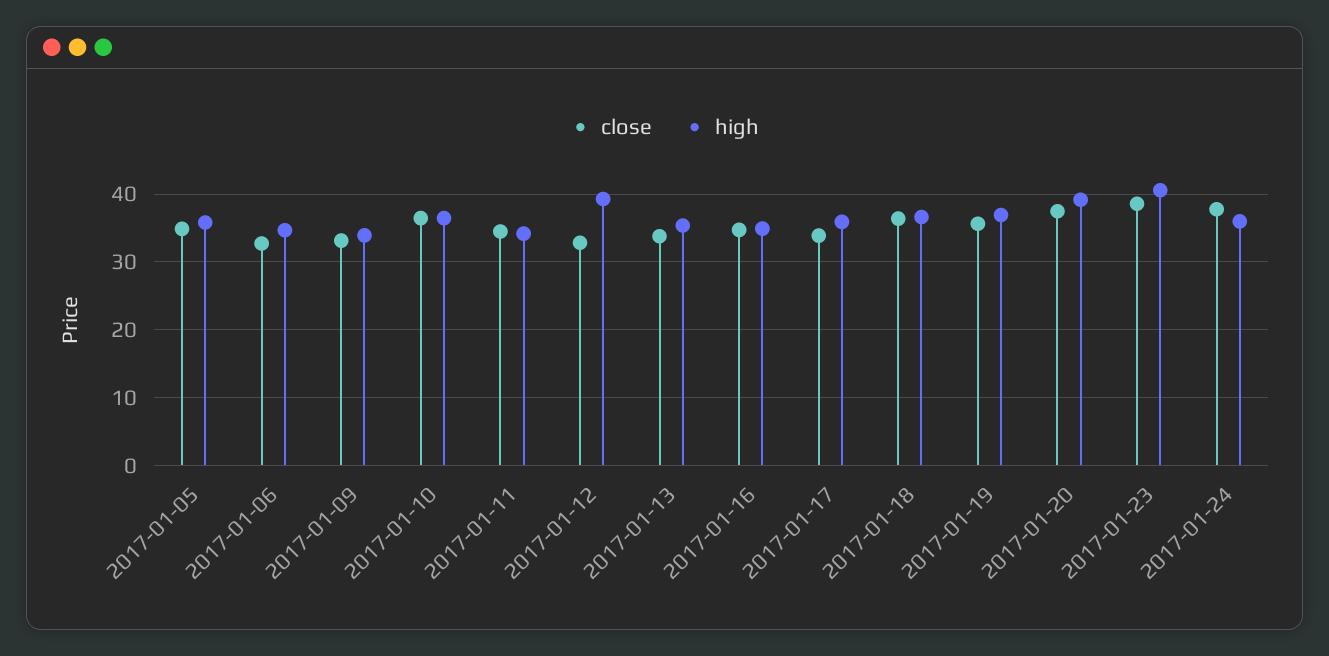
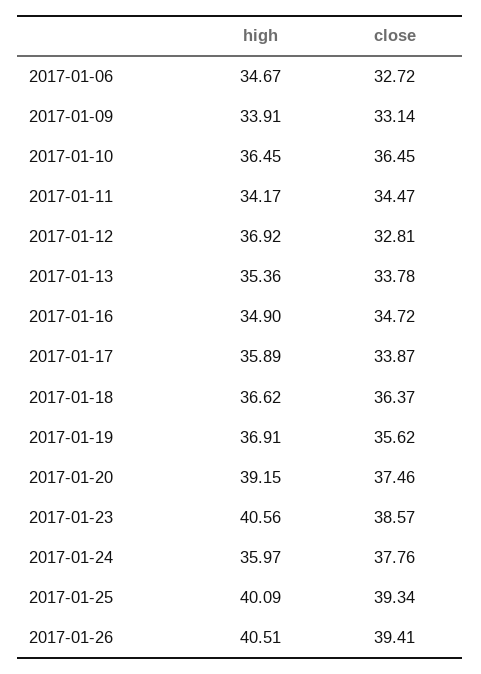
close, 2017-01-05: 35 -> none
high, 2017-01-05: 36 -> none
high, 2017-01-12: 39 -> 36.92
high, 2017-01-25: none -> 40.09
close, 2017-01-25: none -> 39.34
high, 2017-01-26: none -> 40.51
close, 2017-01-26: none -> 39.41

